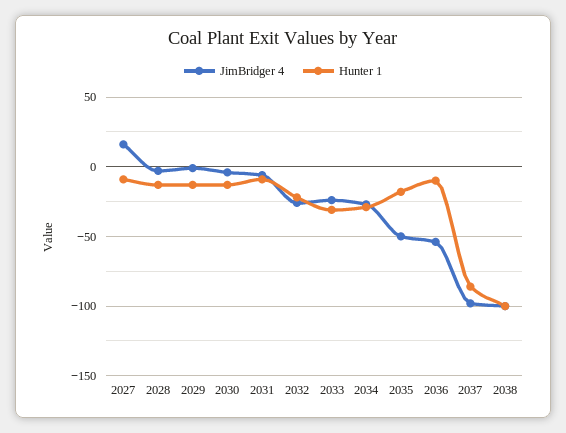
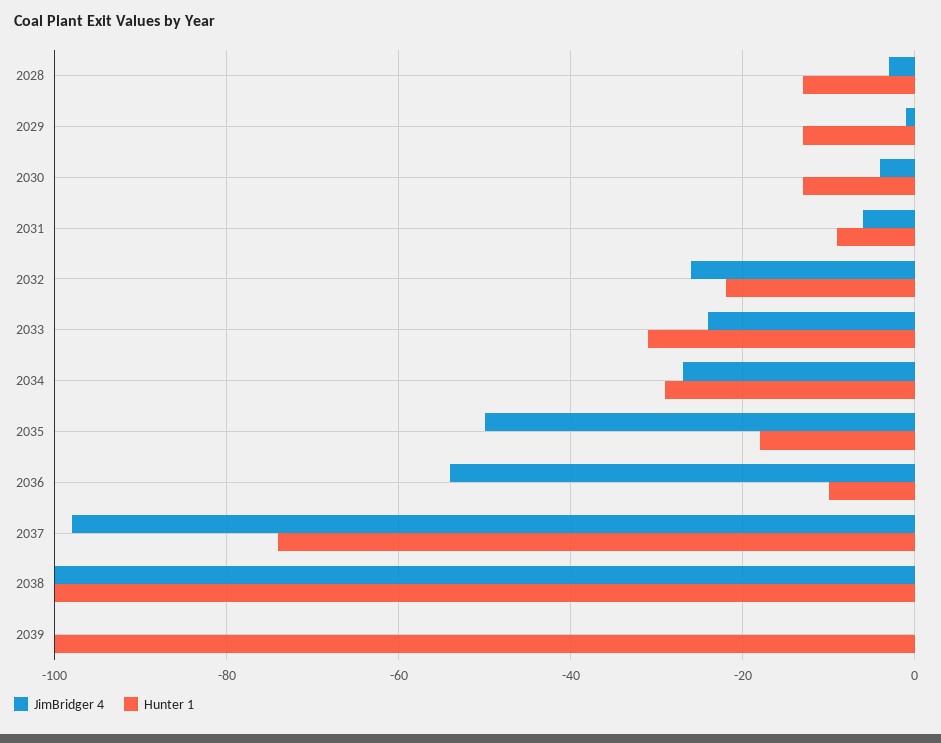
JimBridger 4, 2027: 15 -> none
Hunter 1, 2027: -10 -> none
Hunter 1, 2037: -85 -> -75
JimBridger 4, 2039: none -> 0
Hunter 1, 2039: none -> -100

